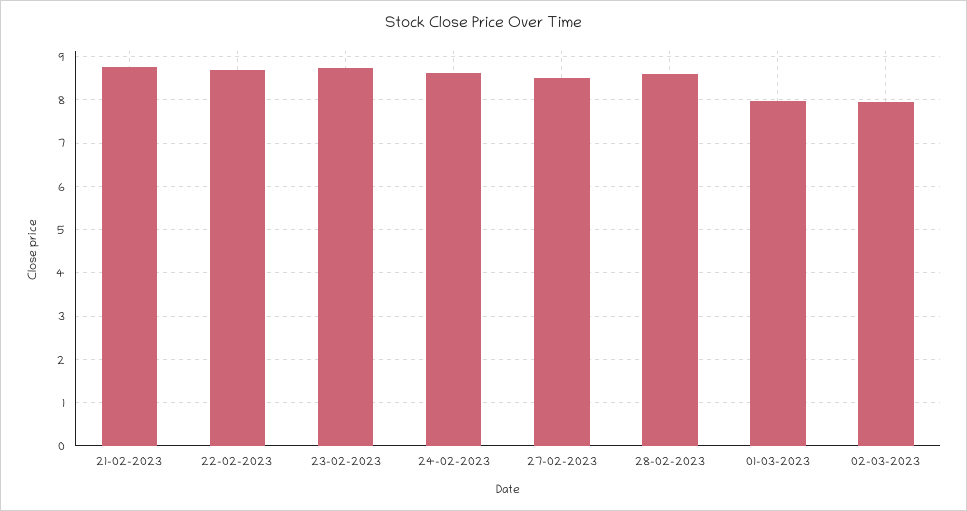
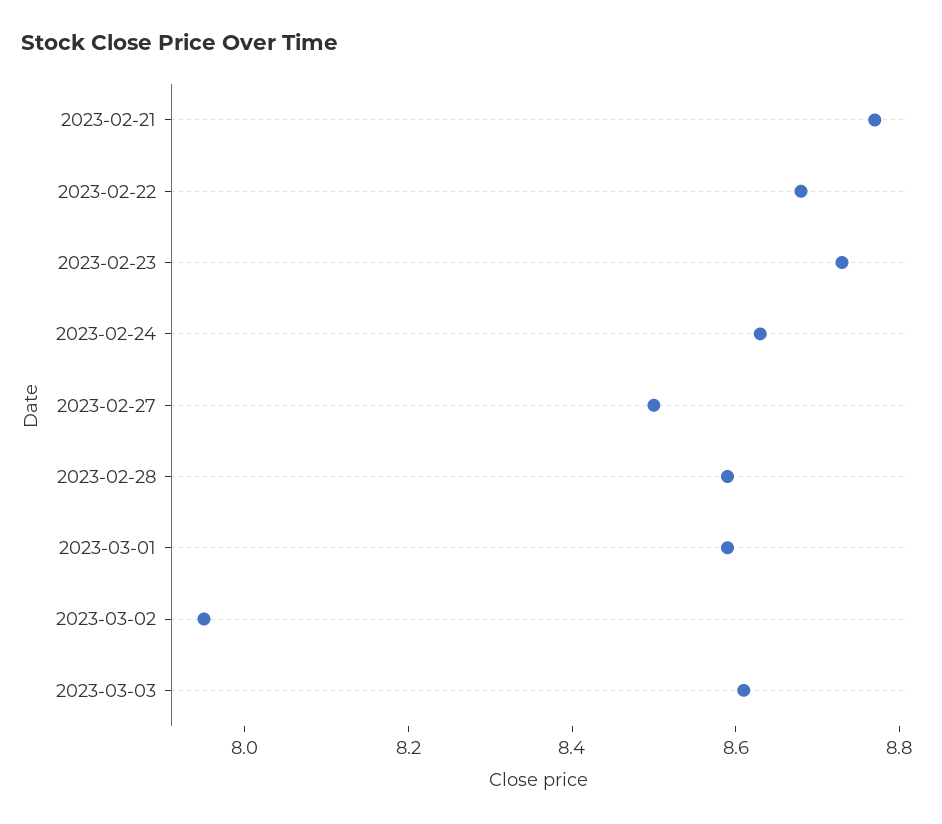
01-03-2023: 8 -> 8.6
2023-03-03: none -> 8.6

